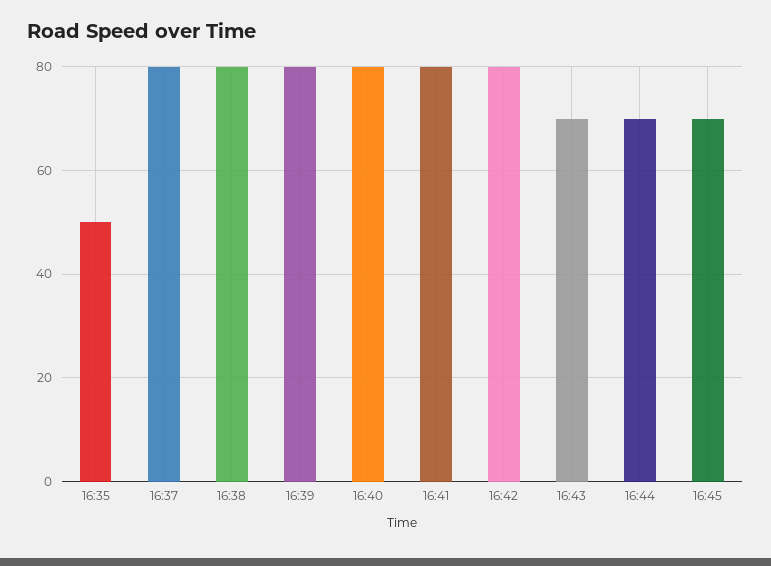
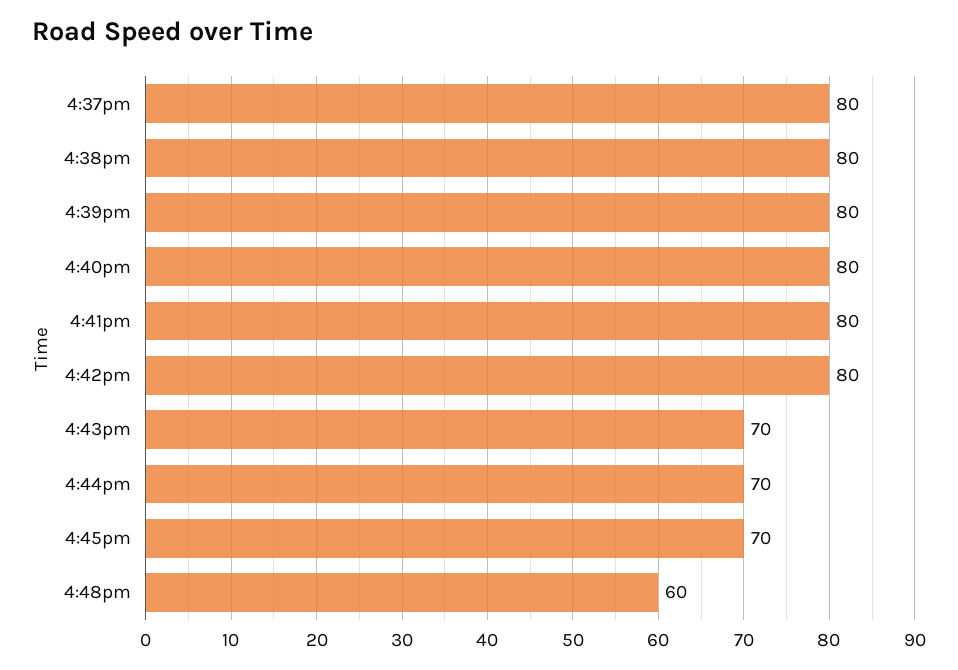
16:35: 50 -> none
4:48pm: none -> 60

